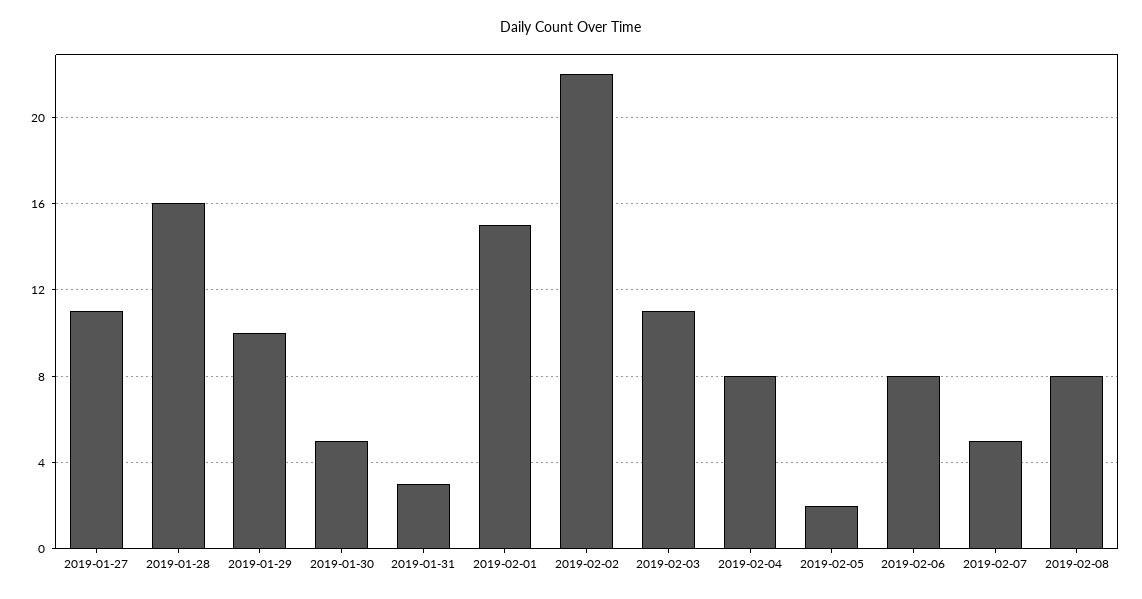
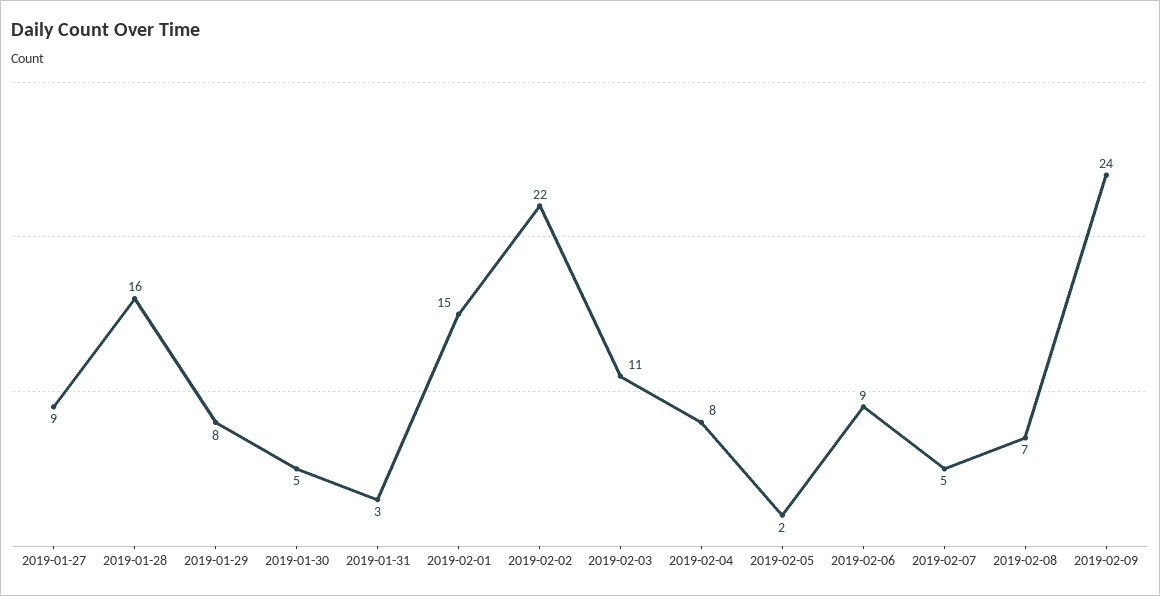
2019-01-27: 11 -> 9
2019-01-29: 10 -> 8
2019-02-06: 8 -> 9
2019-02-08: 8 -> 7
2019-02-09: none -> 24

